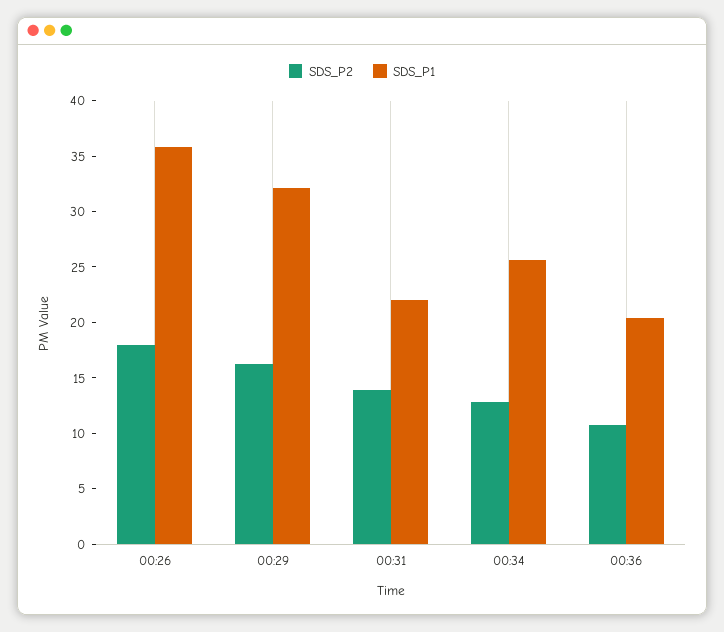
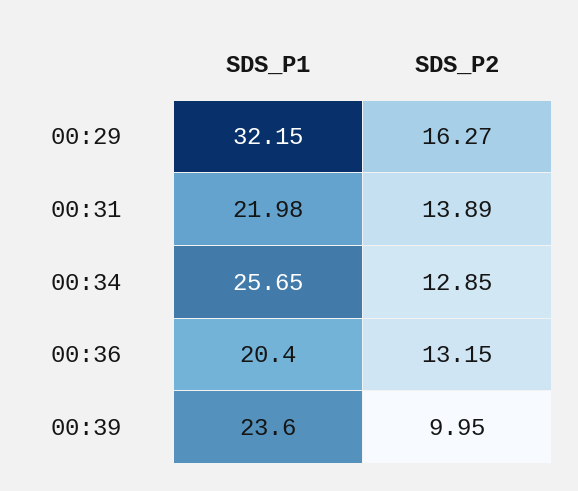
SDS_P2, 00:26: 18 -> none
SDS_P1, 00:26: 36 -> none
SDS_P2, 00:36: 11 -> 13.15
SDS_P1, 00:39: none -> 23.6
SDS_P2, 00:39: none -> 9.95

